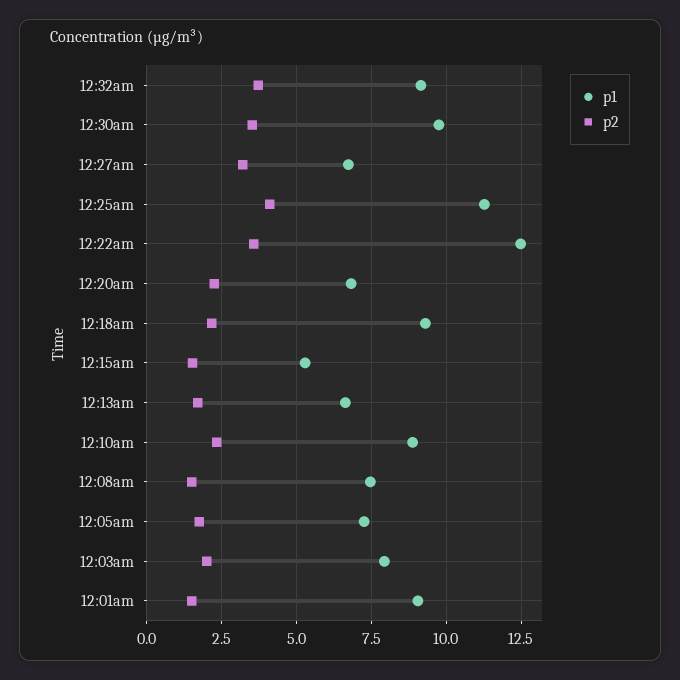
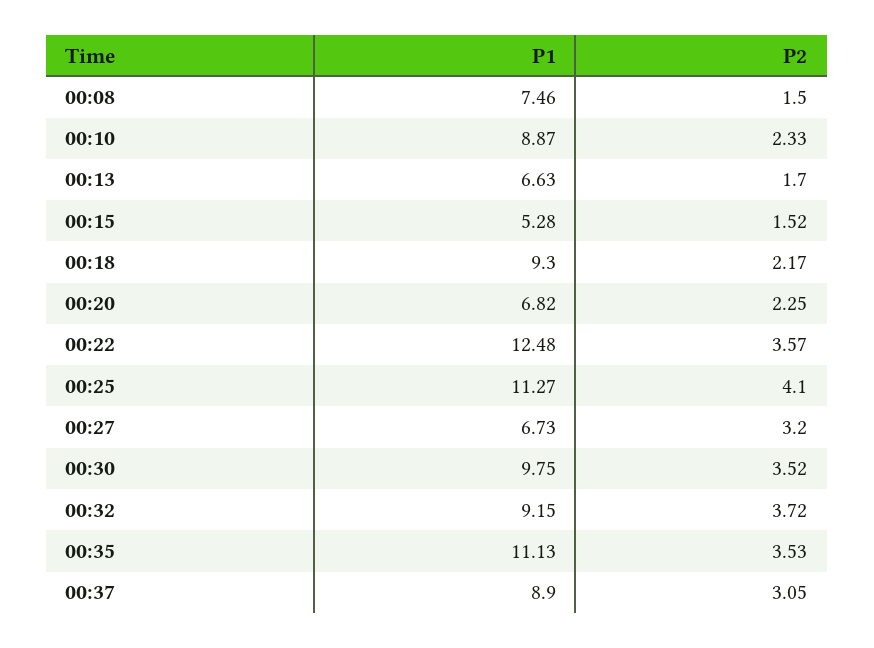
p1, 12:05am: 7.25 -> none
p2, 12:05am: 1.75 -> none
p1, 12:03am: 8 -> none
p2, 12:03am: 2 -> none
p1, 12:01am: 9 -> none
p2, 12:01am: 1.5 -> none
p1, 00:35: none -> 11.13
p2, 00:35: none -> 3.53
p1, 00:37: none -> 8.9
p2, 00:37: none -> 3.05

